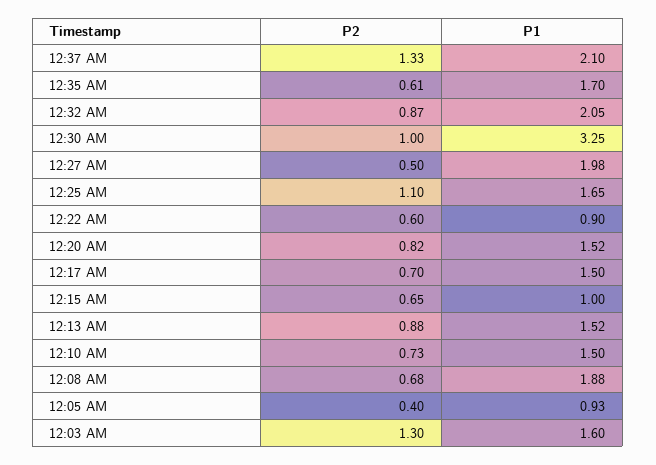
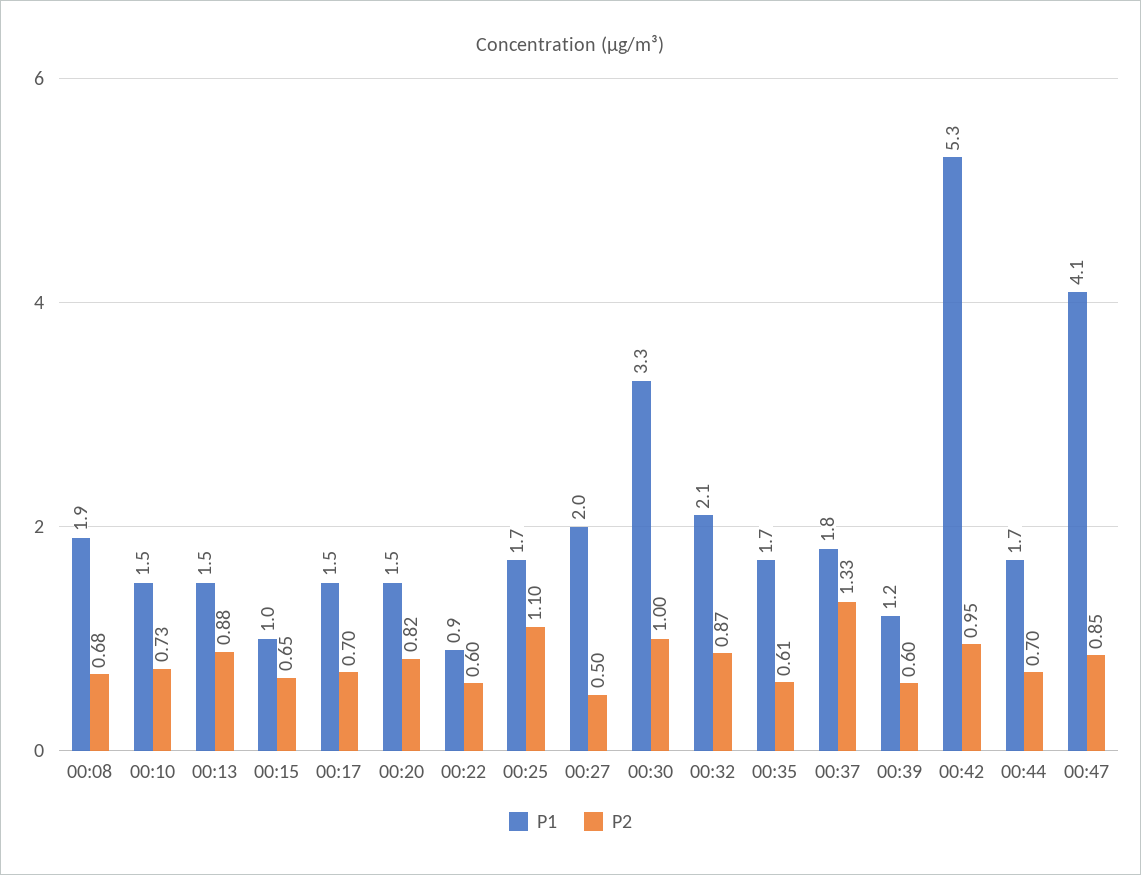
P1, 12:37 AM: 2.1 -> 1.8
P2, 12:05 AM: 0.4 -> none
P1, 12:05 AM: 0.93 -> none
P2, 12:03 AM: 1.3 -> none
P1, 12:03 AM: 1.6 -> none
P1, 00:39: none -> 1.2
P2, 00:39: none -> 0.6
P1, 00:42: none -> 5.3
P2, 00:42: none -> 0.95
P1, 00:44: none -> 1.7
P2, 00:44: none -> 0.7
P1, 00:47: none -> 4.1
P2, 00:47: none -> 0.85

